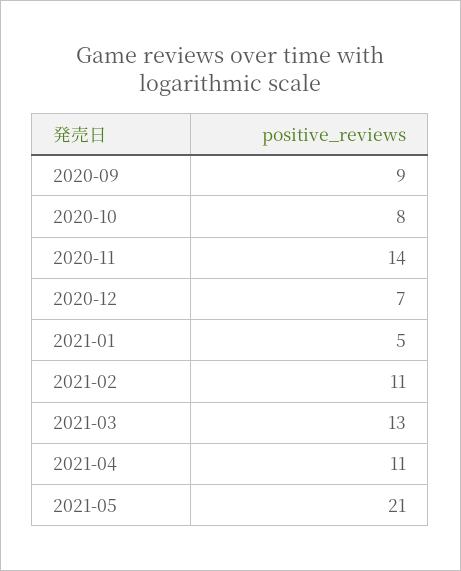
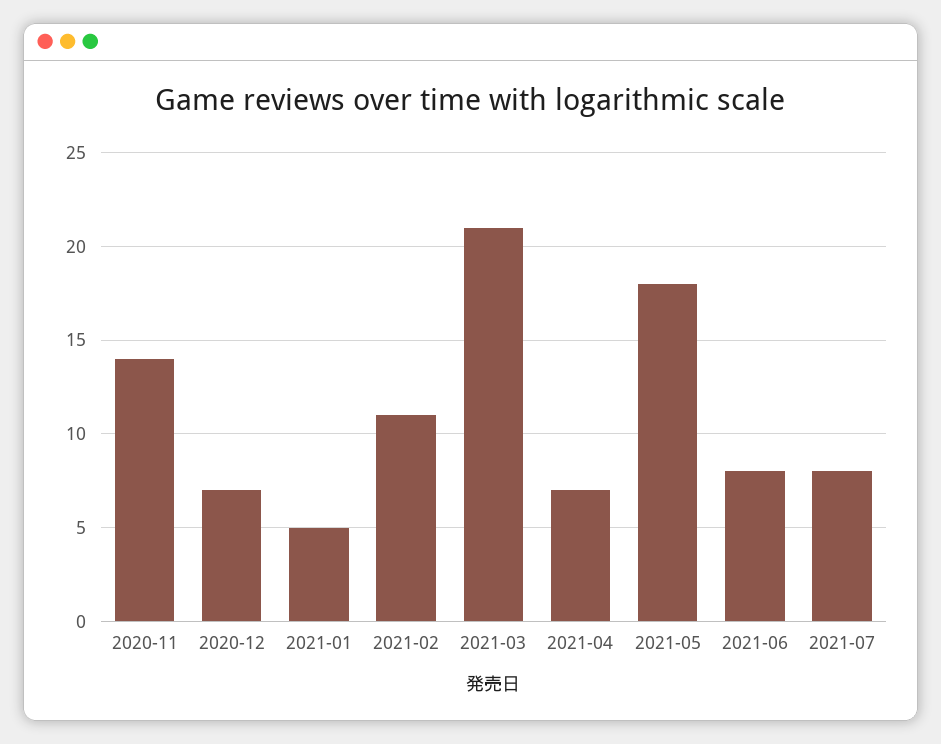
2020-09: 9 -> none
2020-10: 8 -> none
2021-03: 13 -> 21
2021-04: 11 -> 7
2021-05: 21 -> 18
2021-06: none -> 8
2021-07: none -> 8

